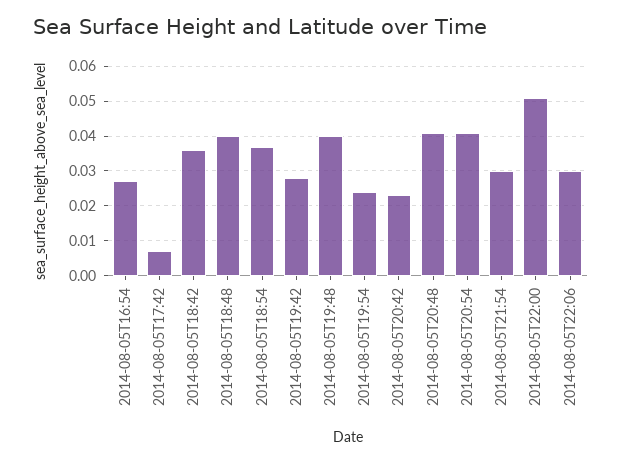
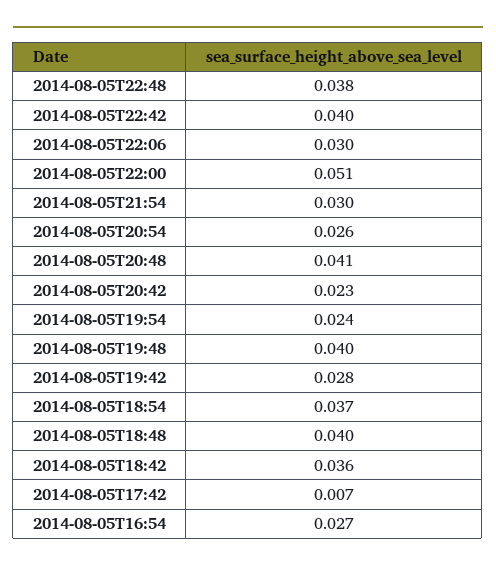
2014-08-05T20:54: 0.04 -> 0.026
2014-08-05T22:48: none -> 0.038
2014-08-05T22:42: none -> 0.04

